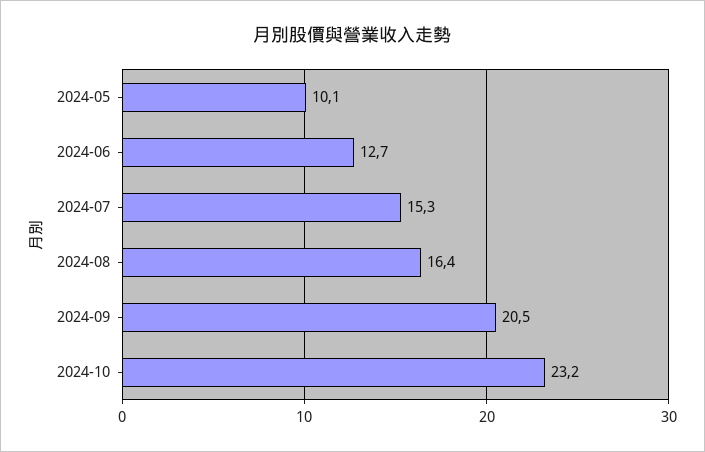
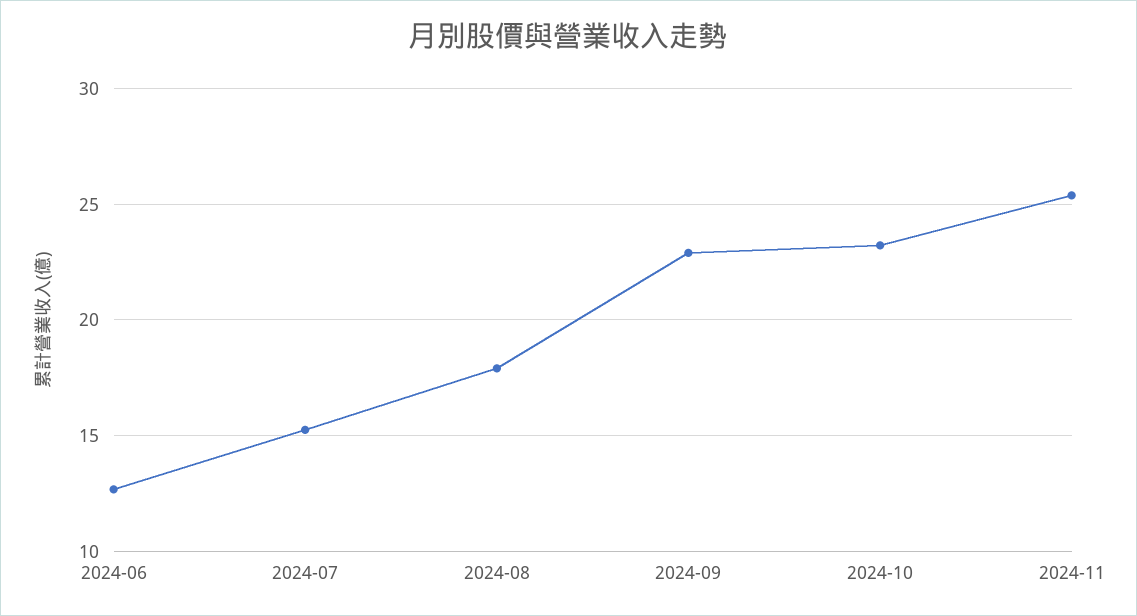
2024-05: 10.1 -> none
2024-08: 16.4 -> 18
2024-09: 20.5 -> 23
2024-11: none -> 25.5

